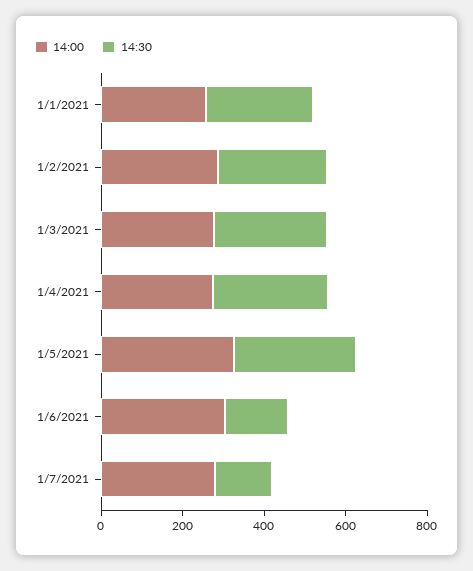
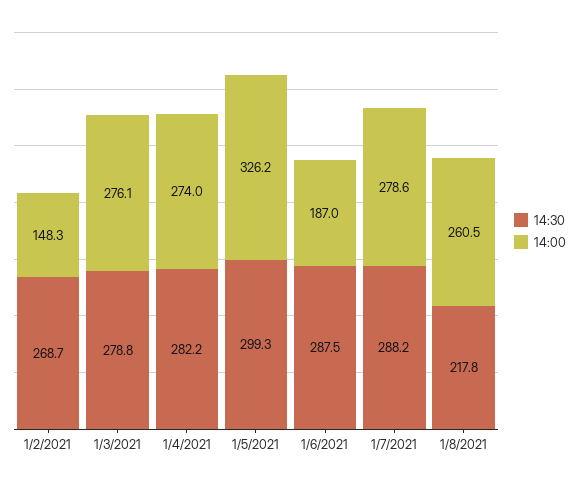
14:00, 1/1/2021: 250 -> none
14:30, 1/1/2021: 250 -> none
14:00, 1/2/2021: 300 -> 148.3
14:00, 1/6/2021: 300 -> 187
14:30, 1/6/2021: 150 -> 287.5
14:30, 1/7/2021: 150 -> 288.2
14:30, 1/8/2021: none -> 217.8
14:00, 1/8/2021: none -> 260.5

